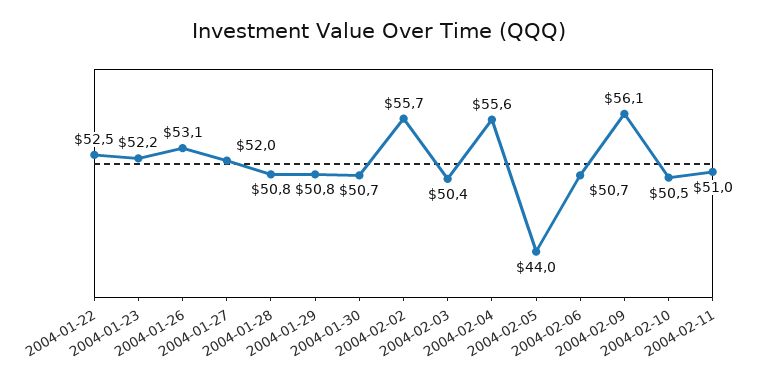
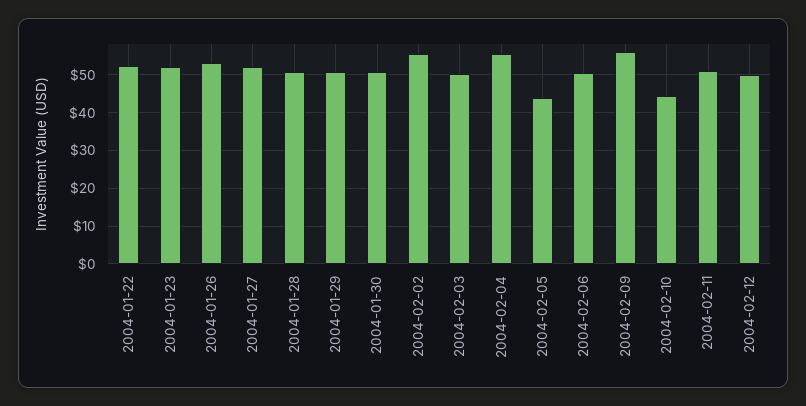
2004-02-10: 50.5 -> 44
2004-02-12: none -> 50

